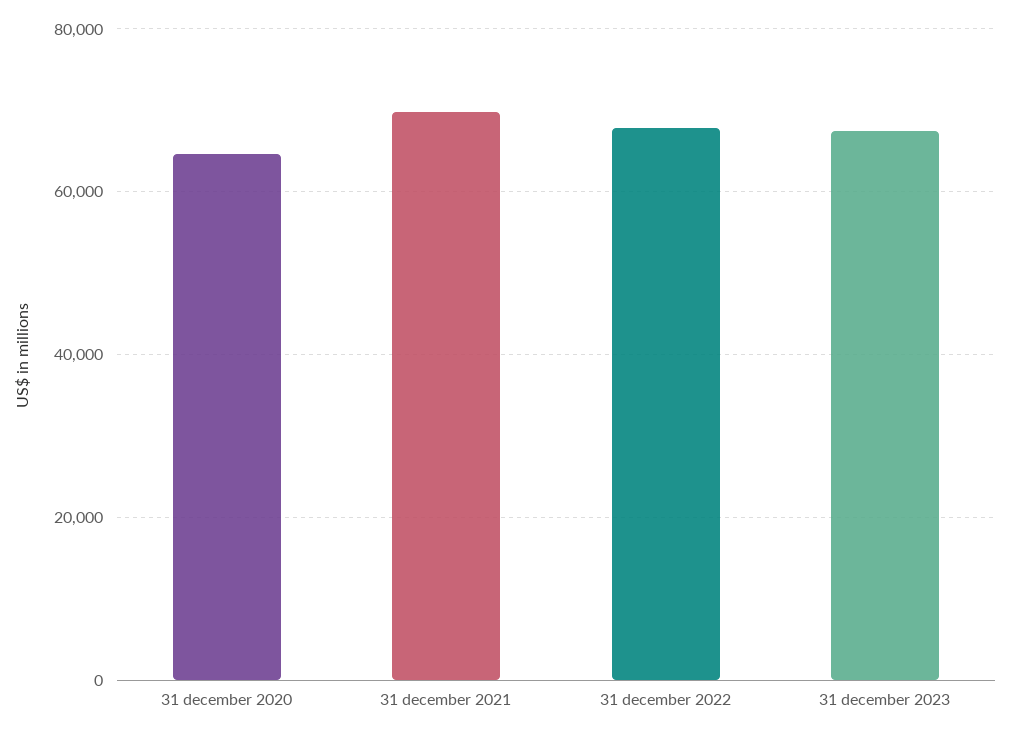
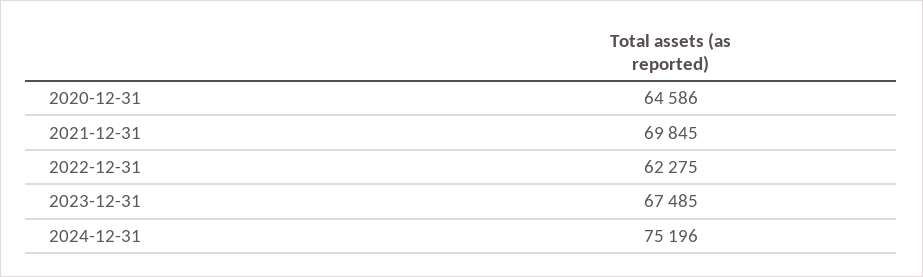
31 december 2022: 68000 -> 62275
2024-12-31: none -> 75196

